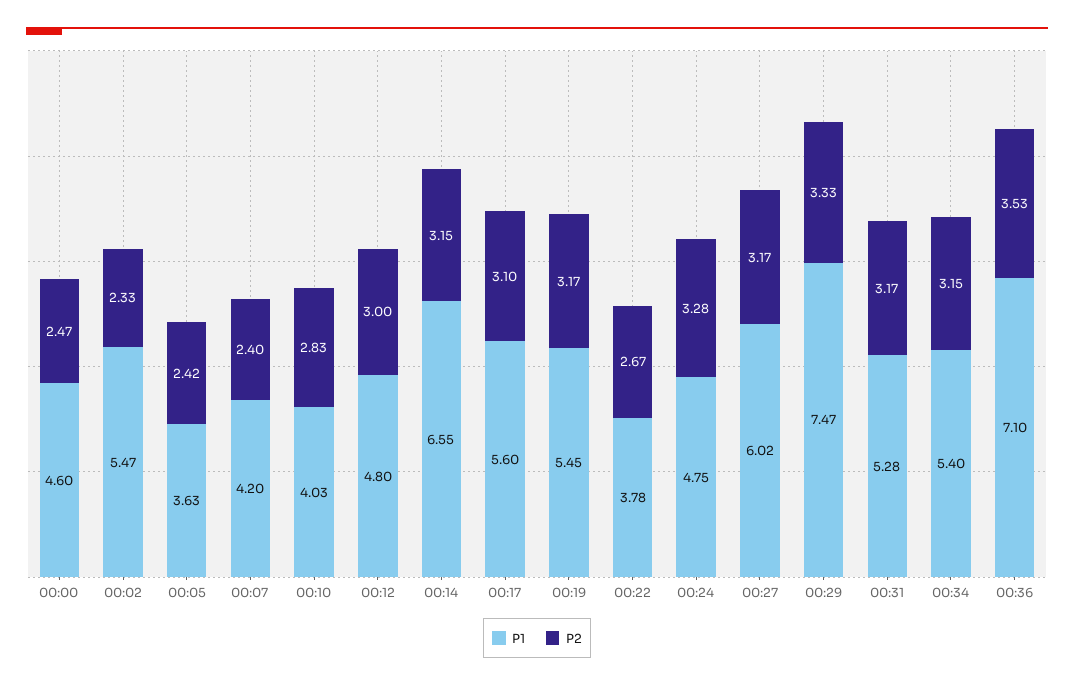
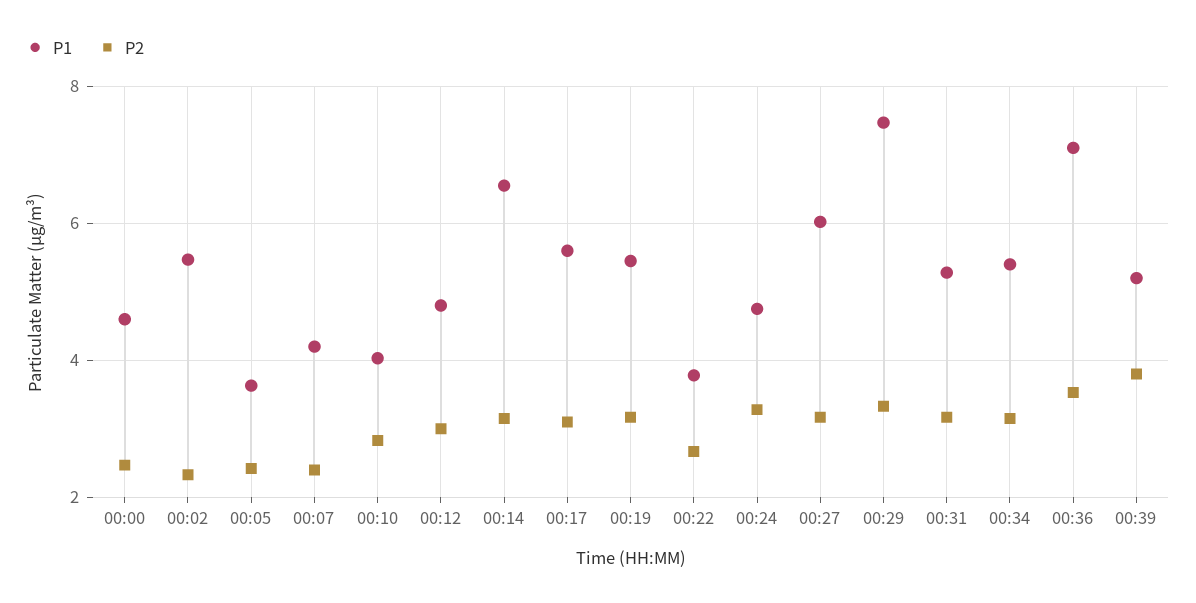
P1, 00:39: none -> 5.2
P2, 00:39: none -> 3.8

